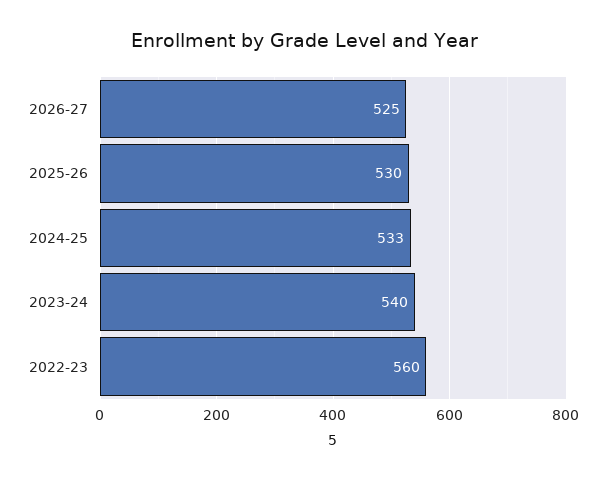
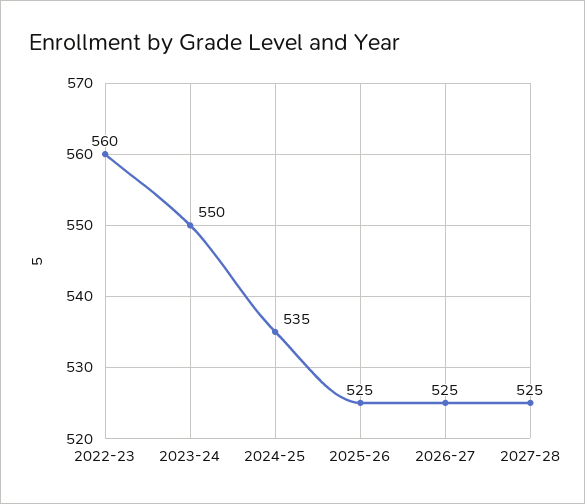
2025-26: 530 -> 525
2024-25: 533 -> 535
2023-24: 540 -> 550
2027-28: none -> 525

